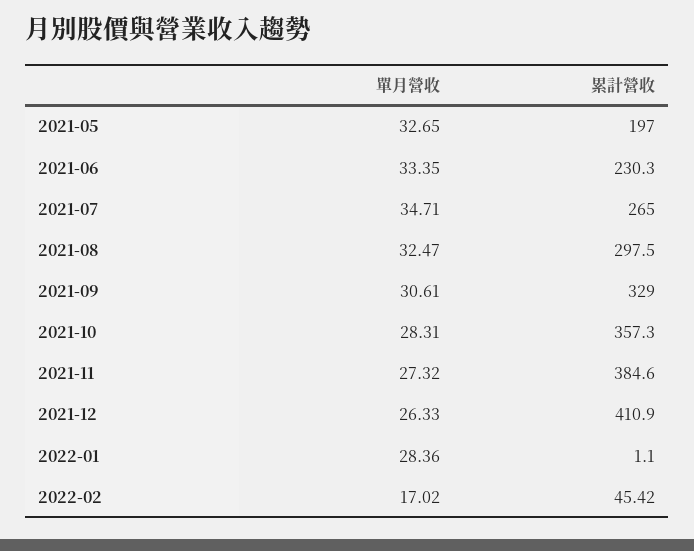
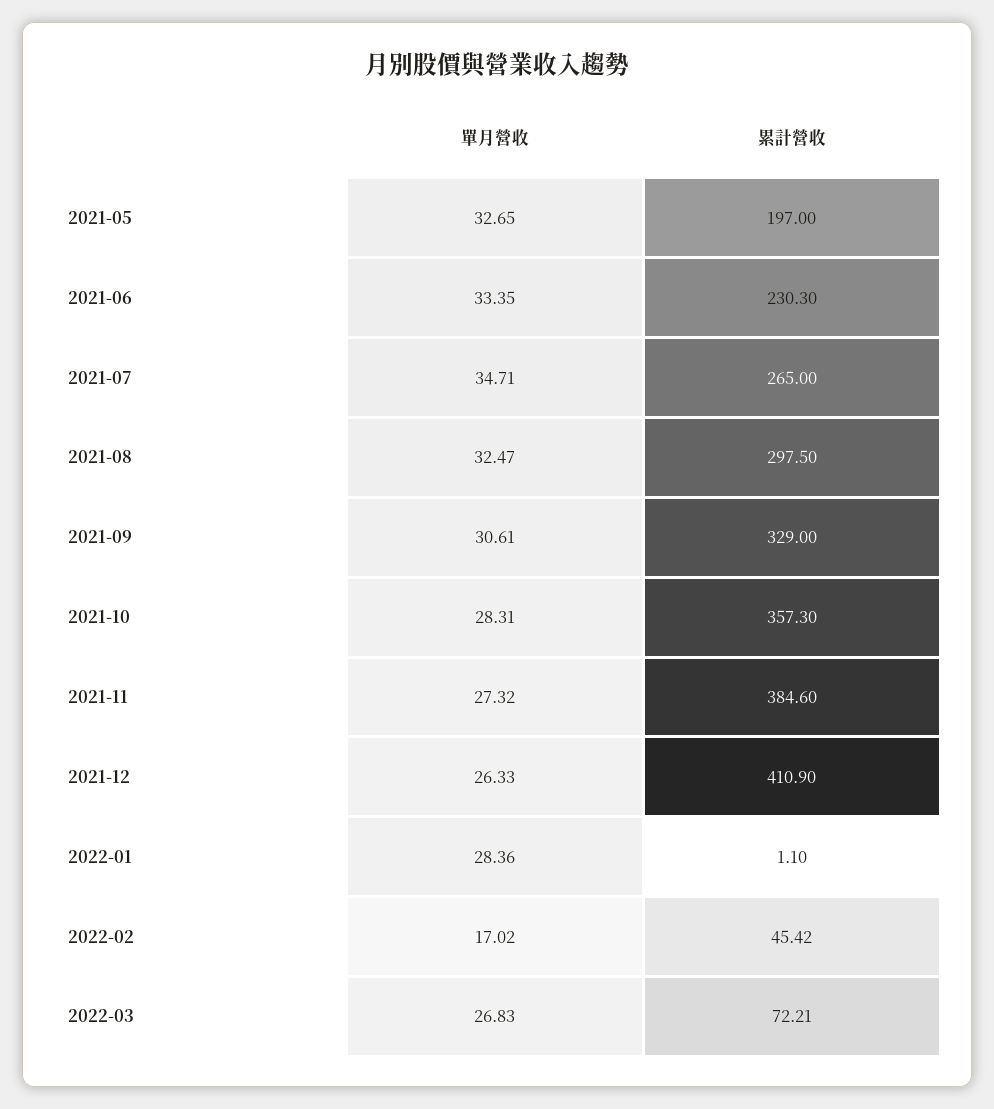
單月營收, 2022-03: none -> 26.83
累計營收, 2022-03: none -> 72.21

